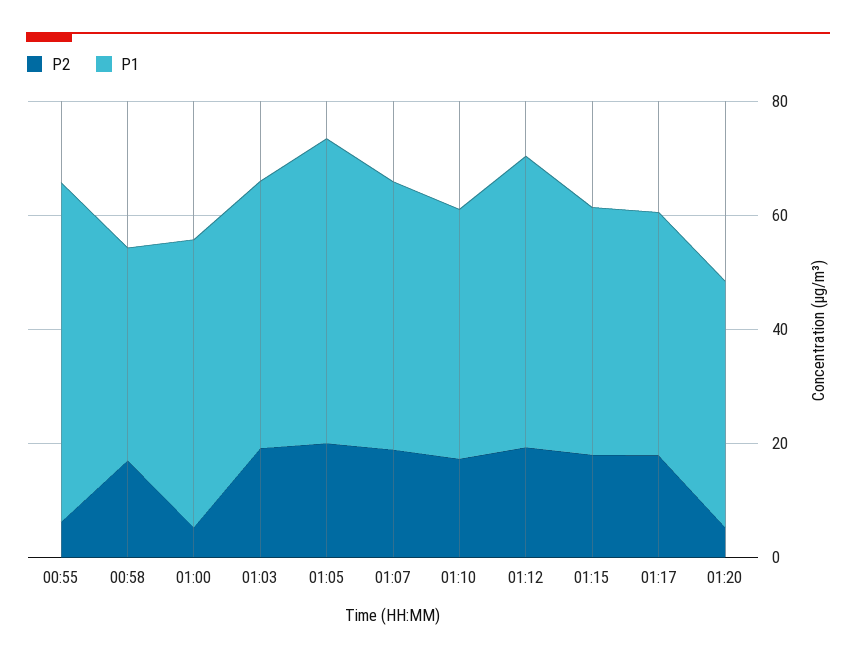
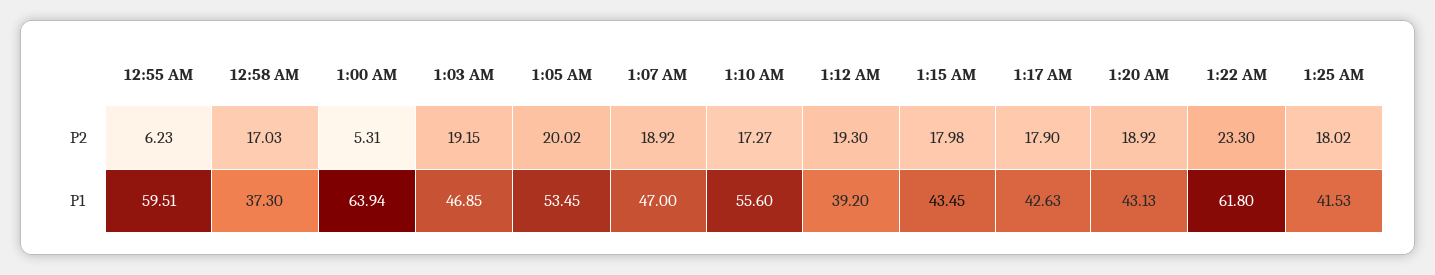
P1, 01:00: 50 -> 63.94
P1, 01:10: 45 -> 55.6
P1, 01:12: 50 -> 39.2
P2, 01:20: 5 -> 18.92
P2, 1:22 AM: none -> 23.3
P2, 1:25 AM: none -> 18.02
P1, 1:22 AM: none -> 61.8
P1, 1:25 AM: none -> 41.53

